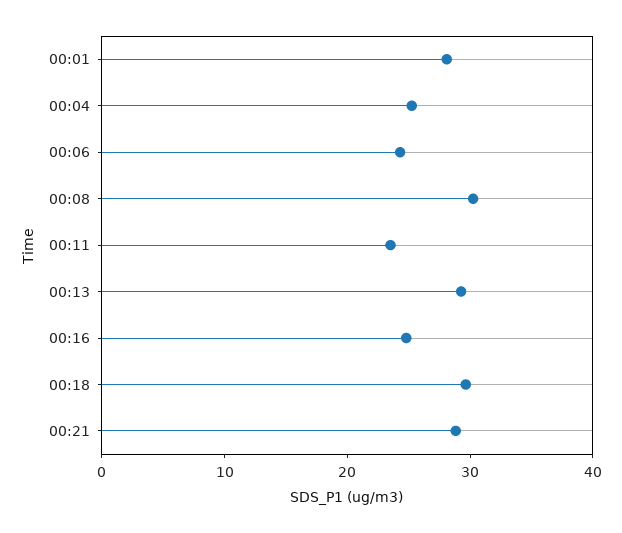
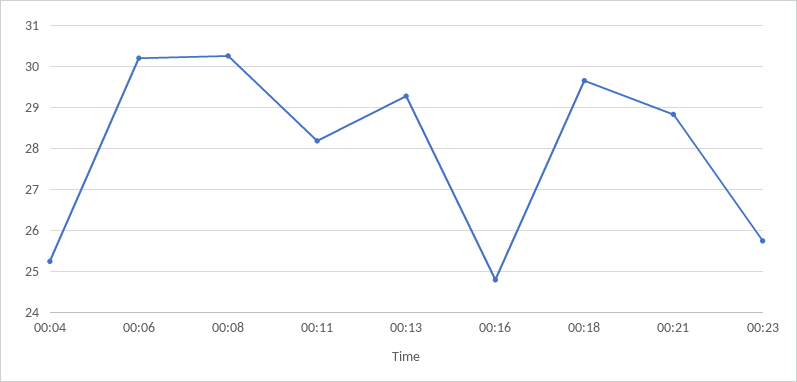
00:01: 28 -> none
00:06: 24 -> 30.2
00:11: 24 -> 28.2
00:23: none -> 25.8

